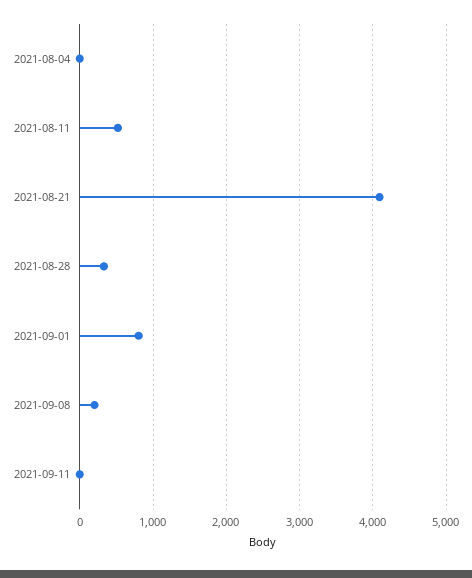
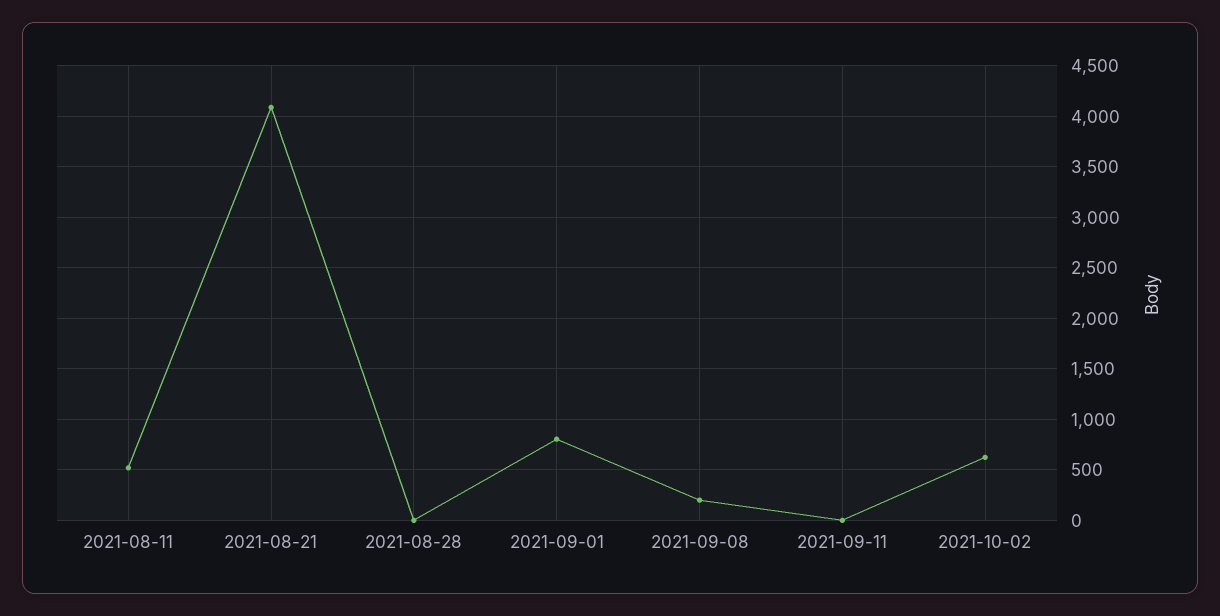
2021-08-04: 0 -> none
2021-08-28: 300 -> 0
2021-10-02: none -> 600

